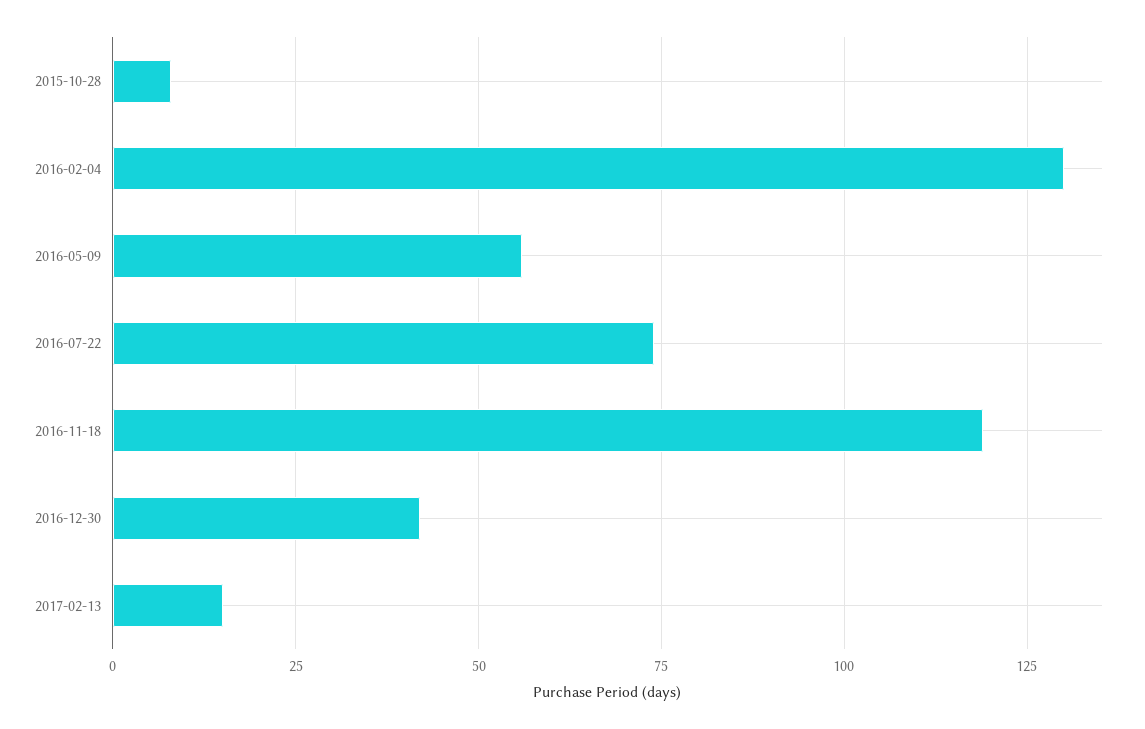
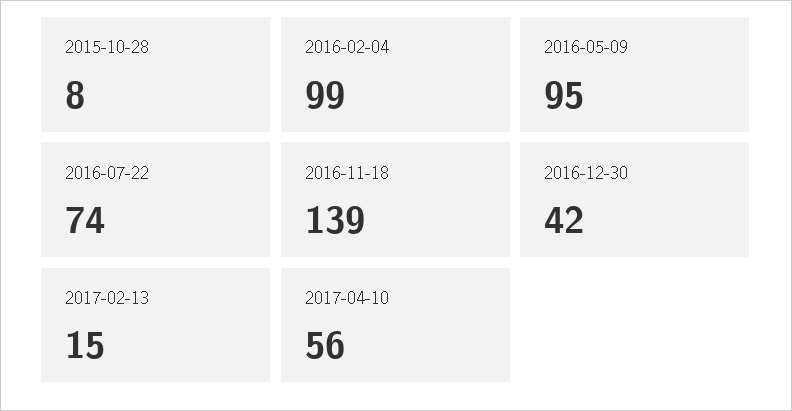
2016-02-04: 130 -> 99
2016-05-09: 55 -> 95
2016-11-18: 120 -> 139
2017-04-10: none -> 56

